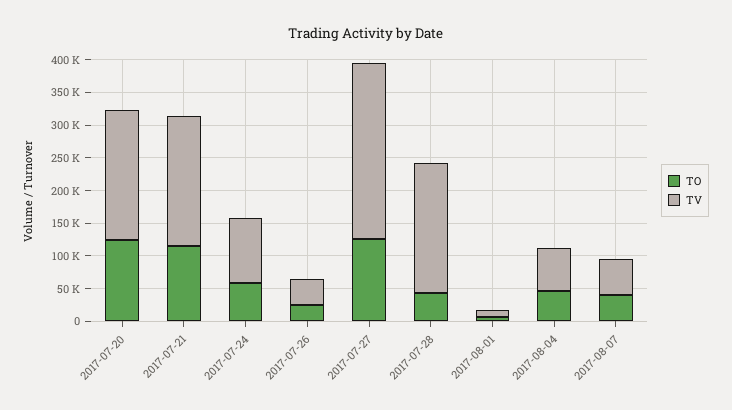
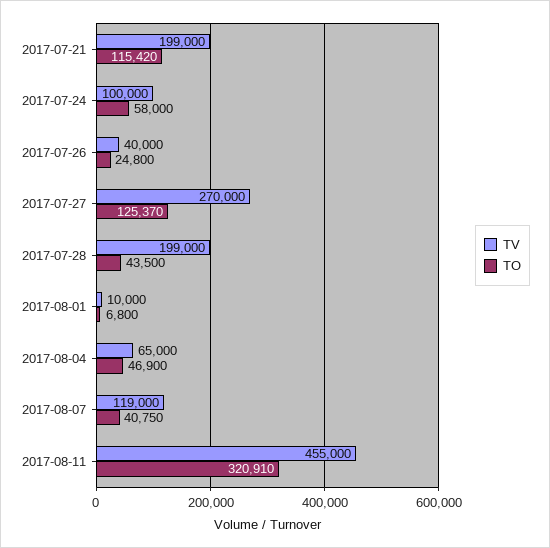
TO, 2017-07-20: 125000 -> none
TV, 2017-07-20: 200000 -> none
TV, 2017-08-07: 50000 -> 119000
TV, 2017-08-11: none -> 455000
TO, 2017-08-11: none -> 320910

